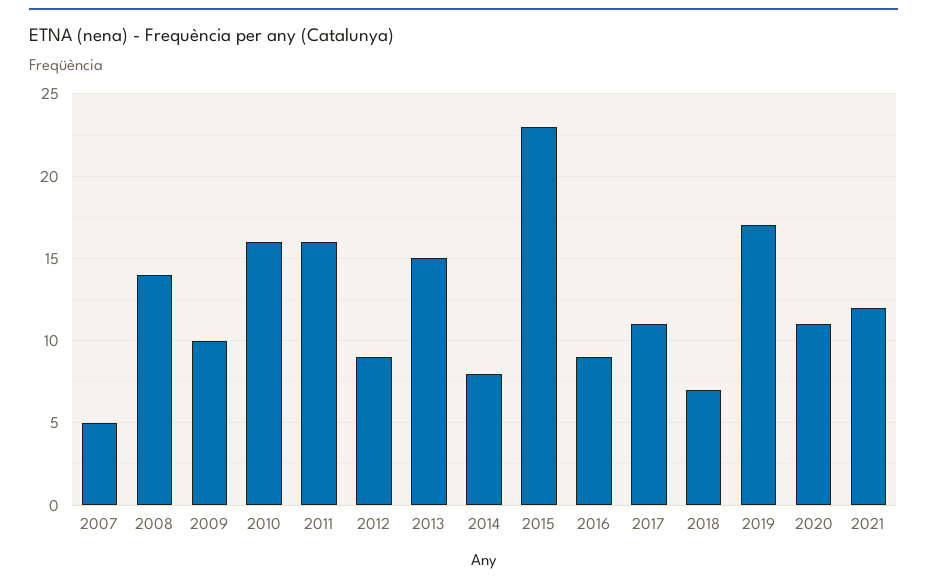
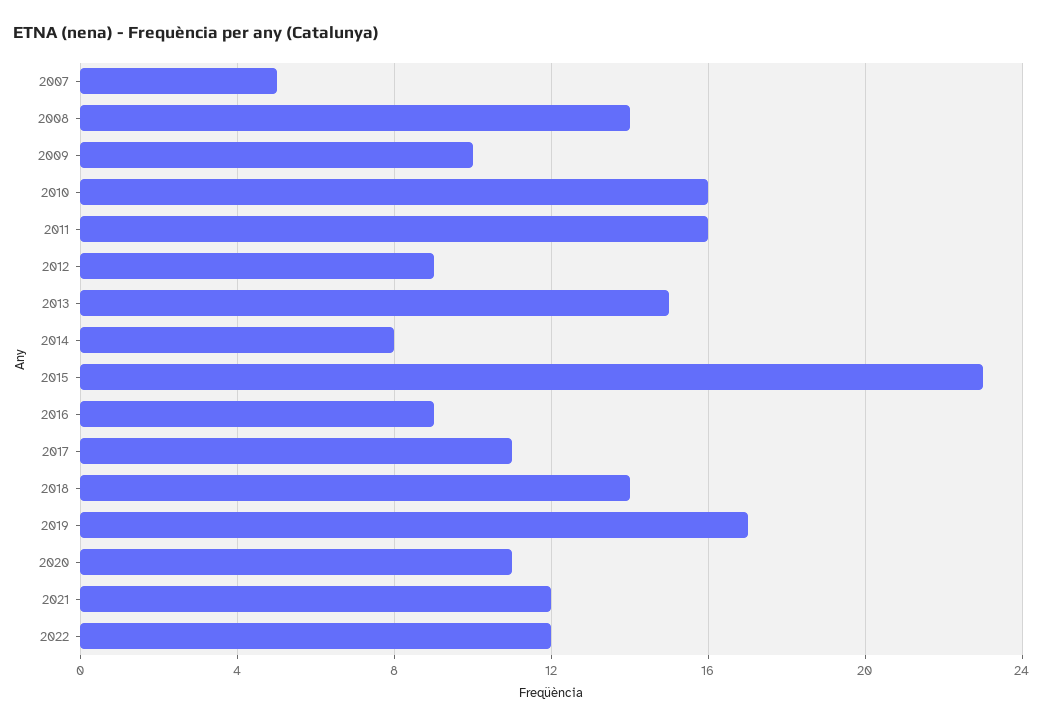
2018: 7 -> 14
2022: none -> 12

